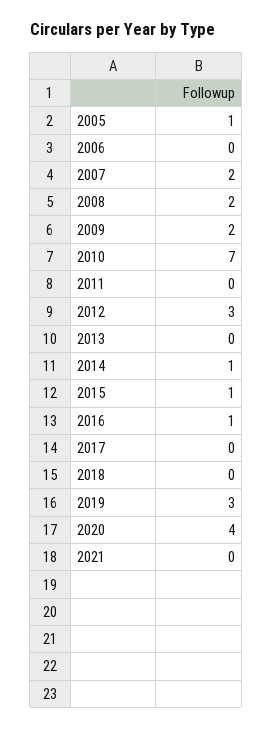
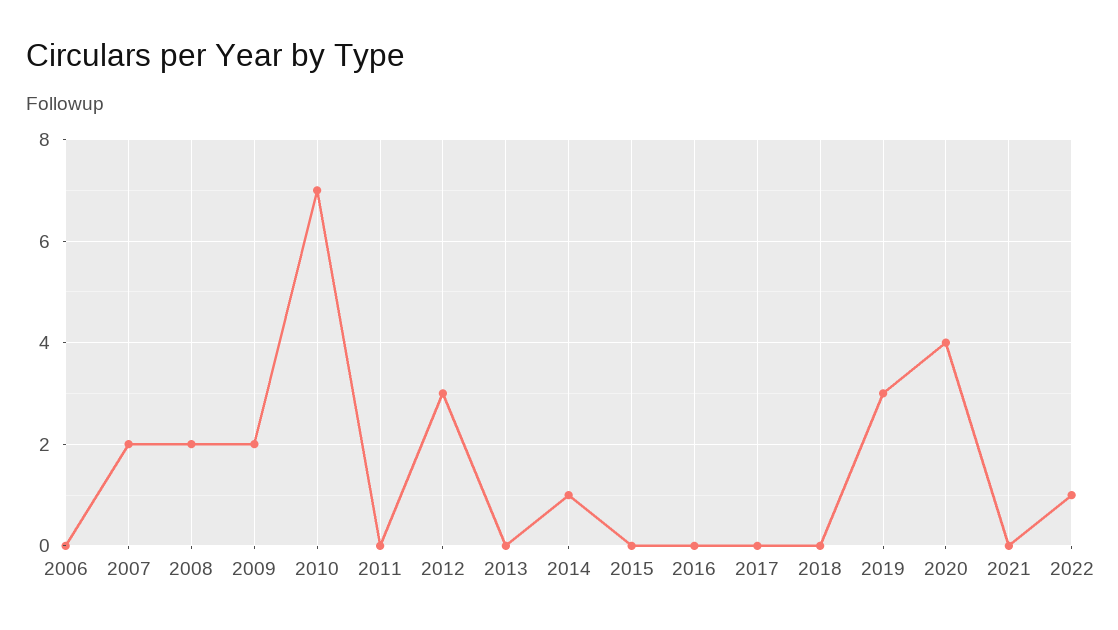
2005: 1 -> none
2015: 1 -> 0
2016: 1 -> 0
2022: none -> 1

